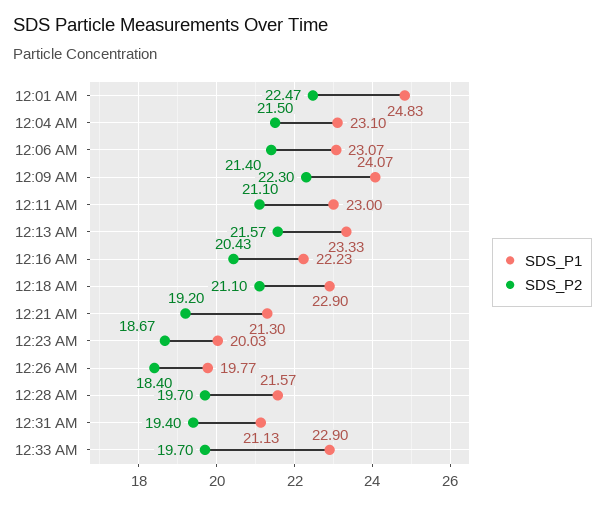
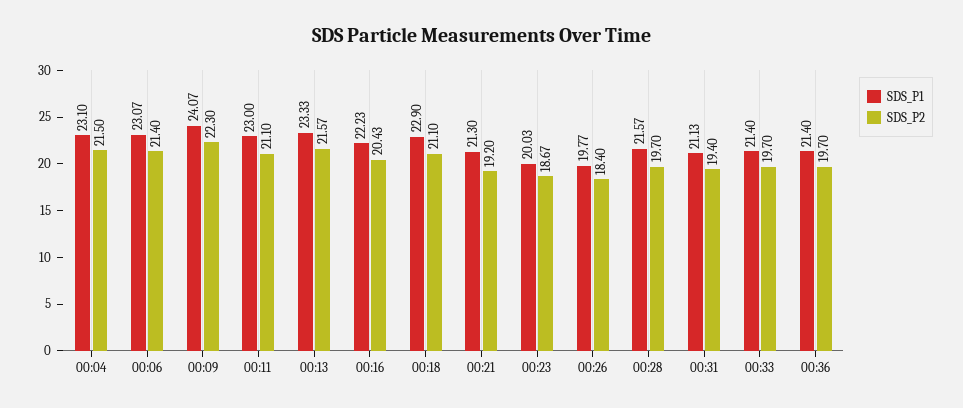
SDS_P1, 12:01 AM: 24.83 -> none
SDS_P2, 12:01 AM: 22.47 -> none
SDS_P1, 12:33 AM: 22.9 -> 21.4
SDS_P1, 00:36: none -> 21.4
SDS_P2, 00:36: none -> 19.7

